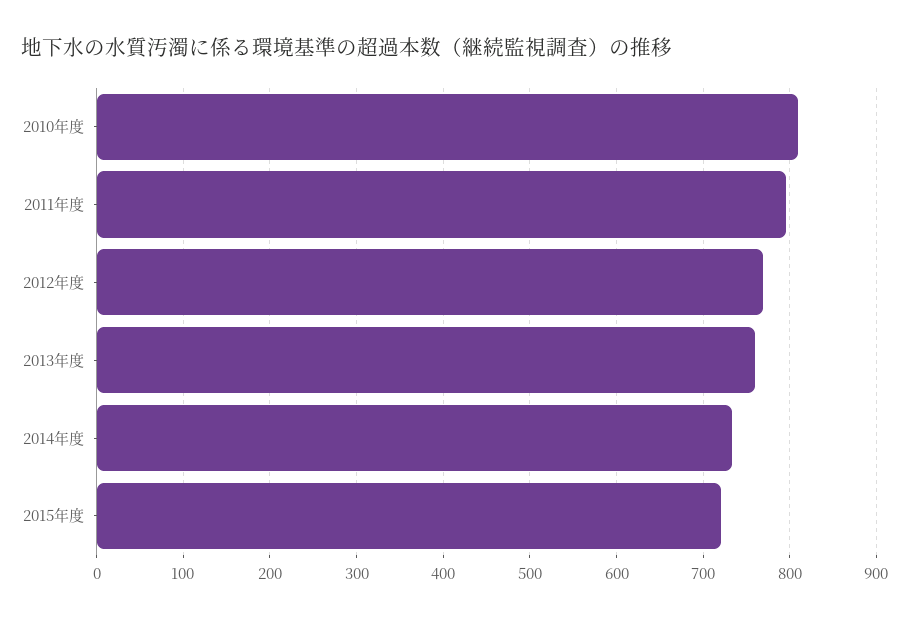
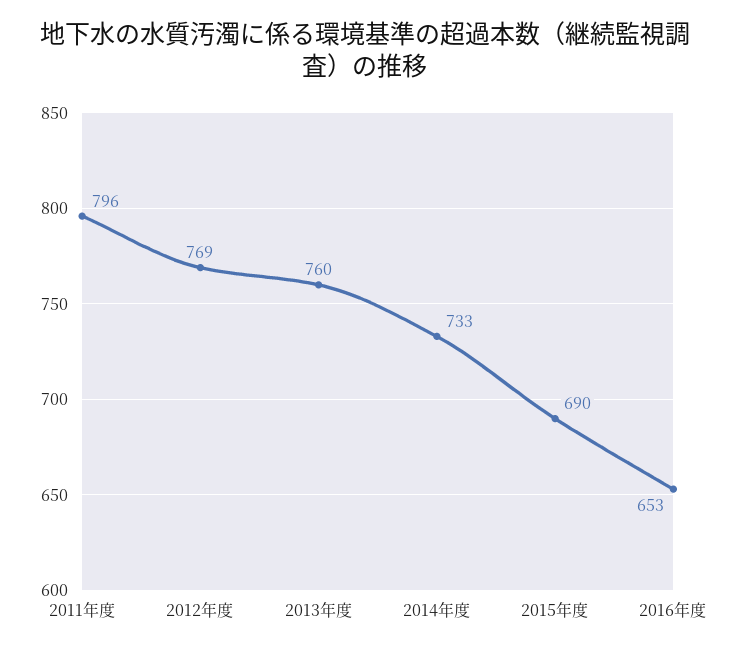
2010年度: 810 -> none
2015年度: 720 -> 690
2016年度: none -> 653

